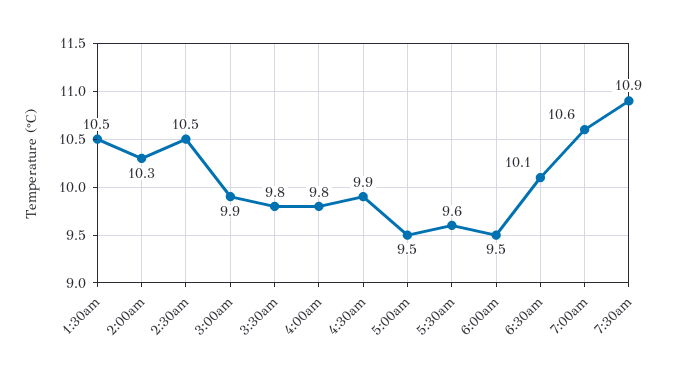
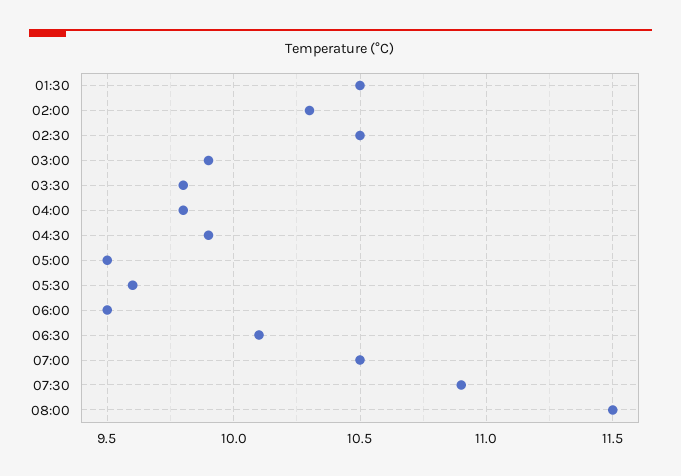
7:00am: 10.6 -> 10.5
08:00: none -> 11.5

